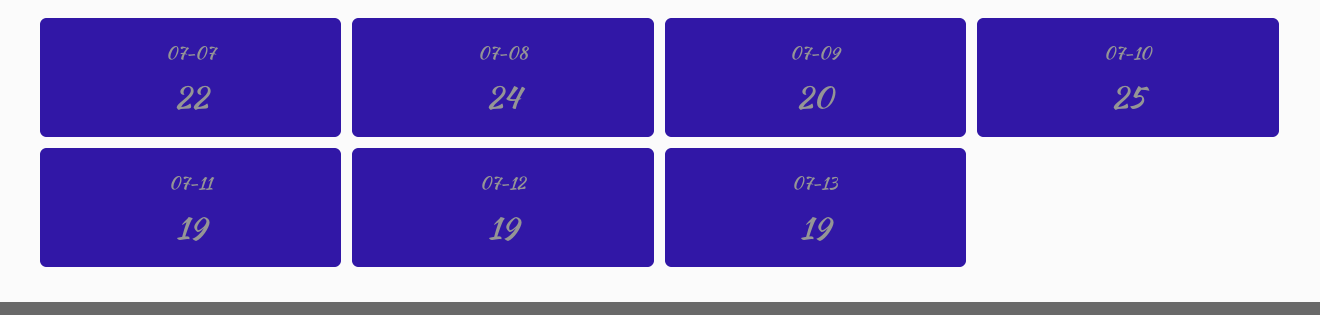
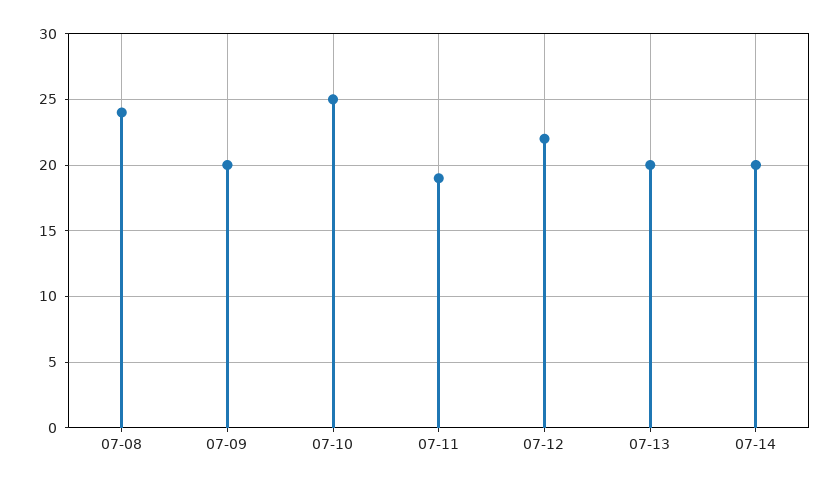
07-07: 22 -> none
07-12: 19 -> 22
07-13: 19 -> 20
07-14: none -> 20

